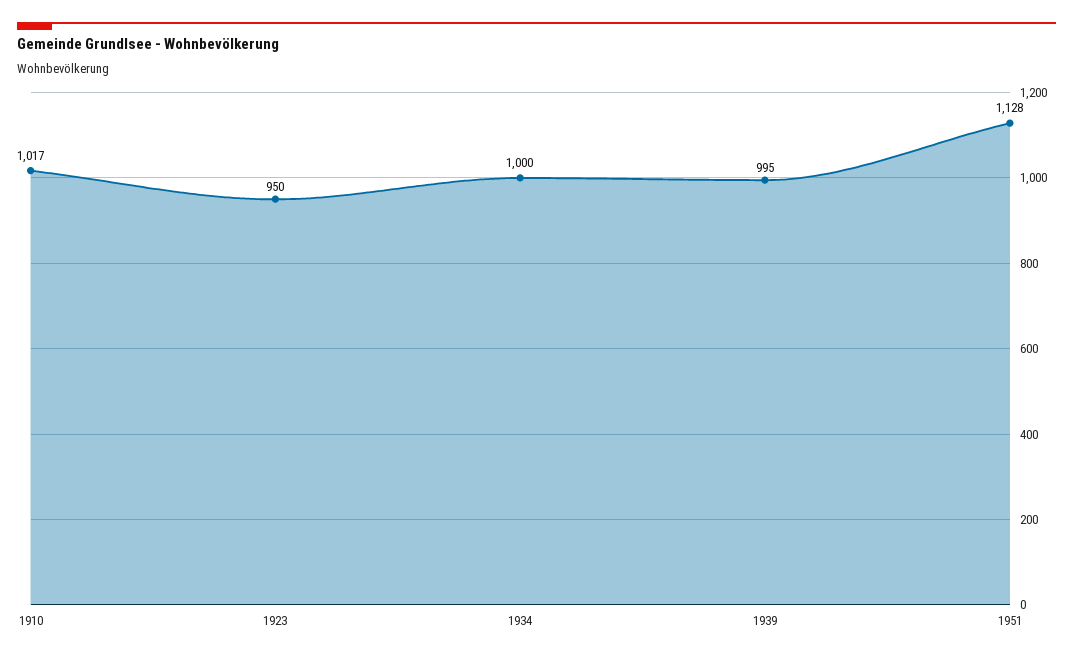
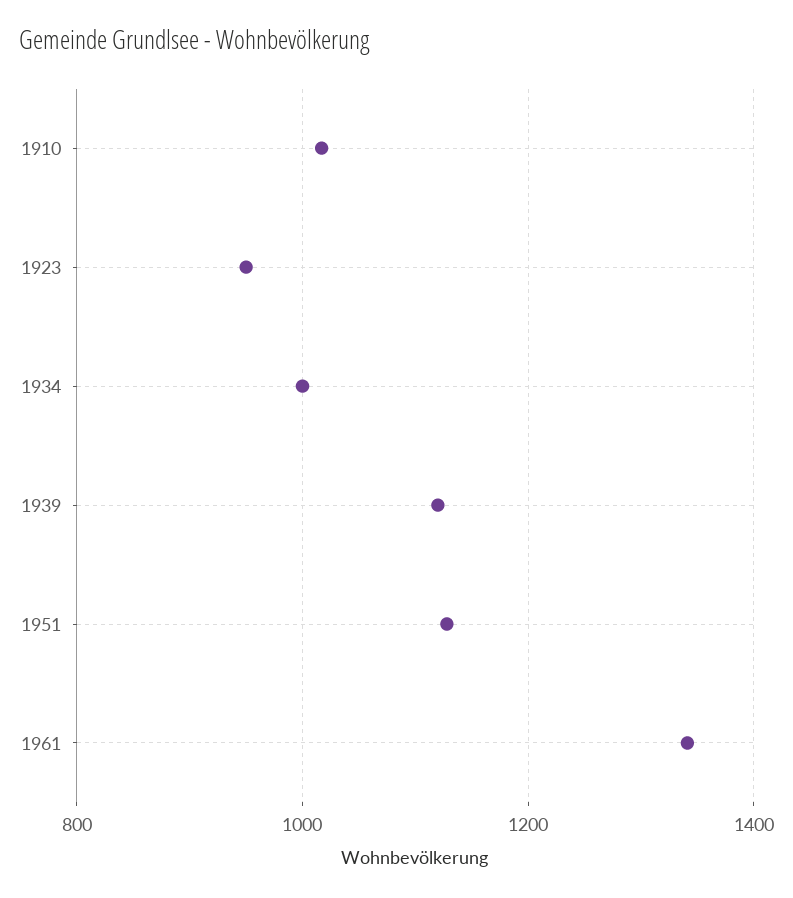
1939: 995 -> 1120
1961: none -> 1340

